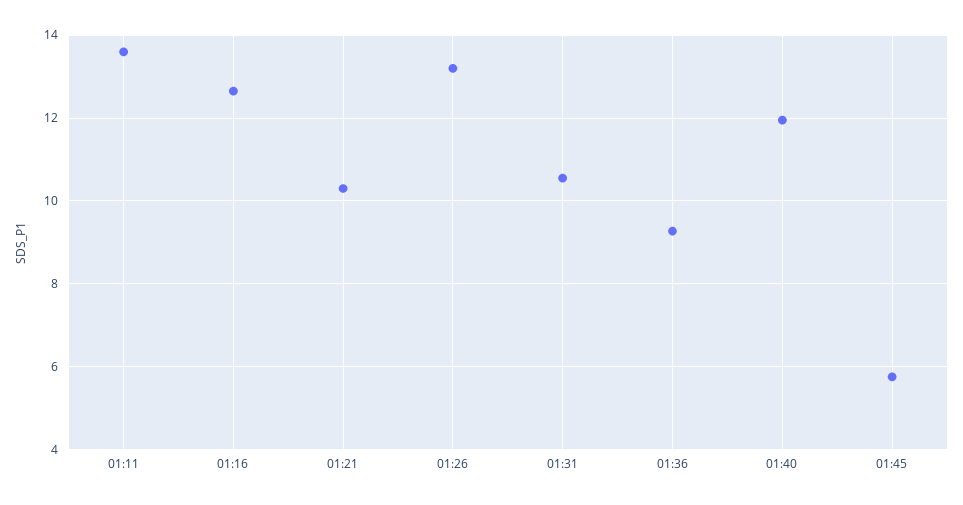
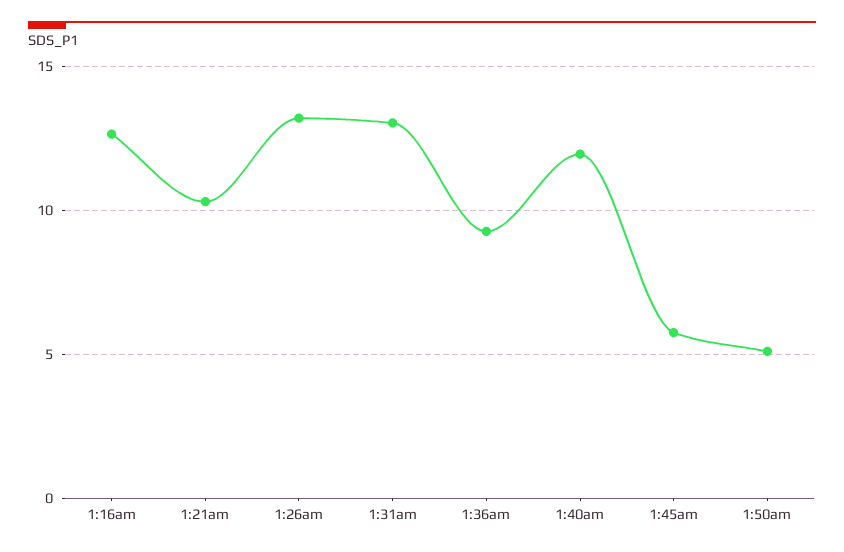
01:11: 13.6 -> none
01:31: 10.6 -> 13
1:50am: none -> 5

